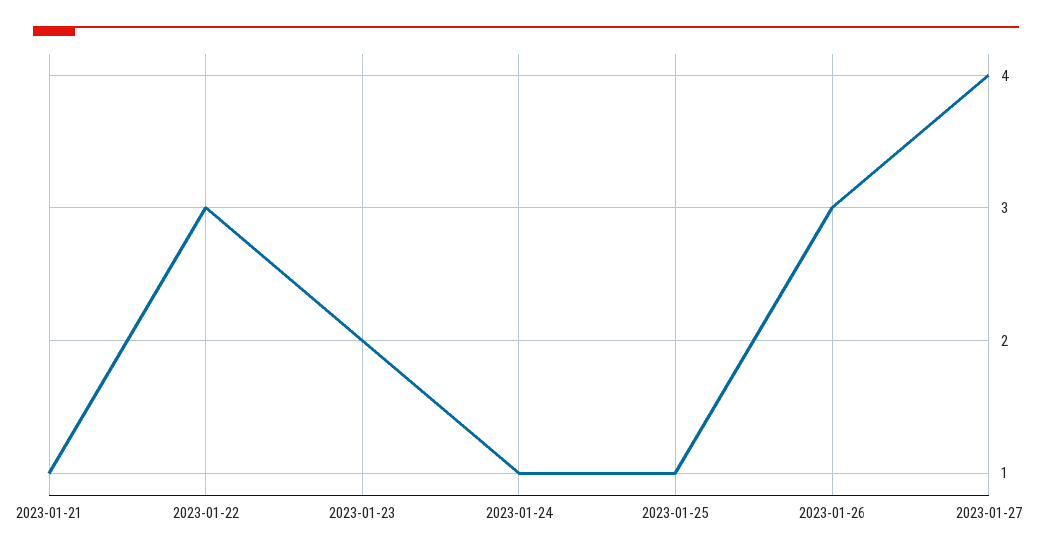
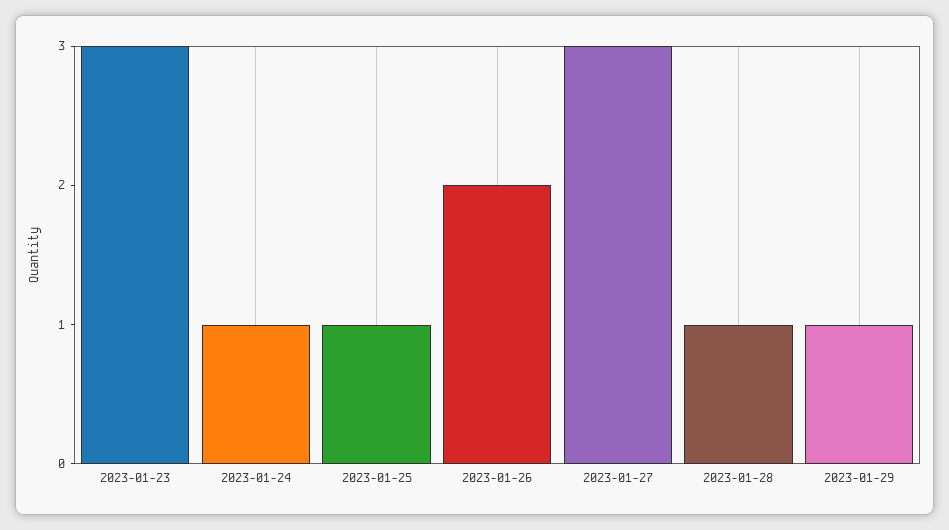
2023-01-21: 1 -> none
2023-01-22: 3 -> none
2023-01-23: 2 -> 3
2023-01-26: 3 -> 2
2023-01-27: 4 -> 3
2023-01-28: none -> 1
2023-01-29: none -> 1

